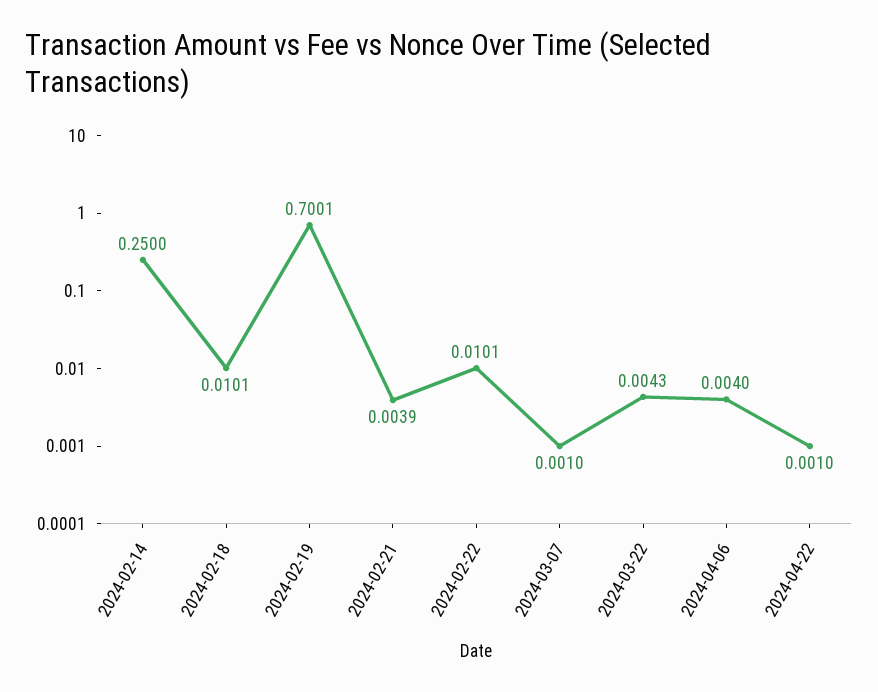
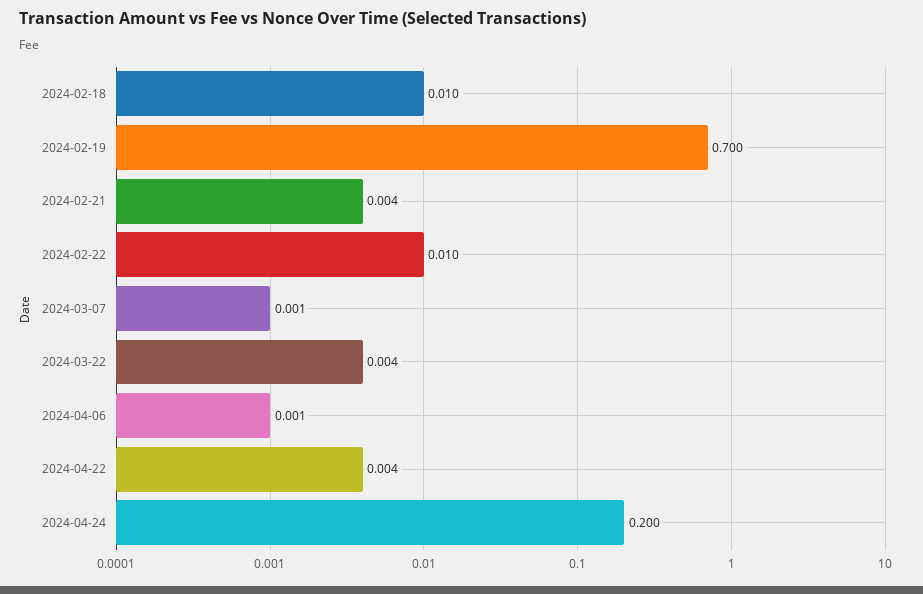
2024-02-14: 0.25 -> none
2024-04-06: 0.004 -> 0.001
2024-04-22: 0.001 -> 0.004
2024-04-24: none -> 0.2

